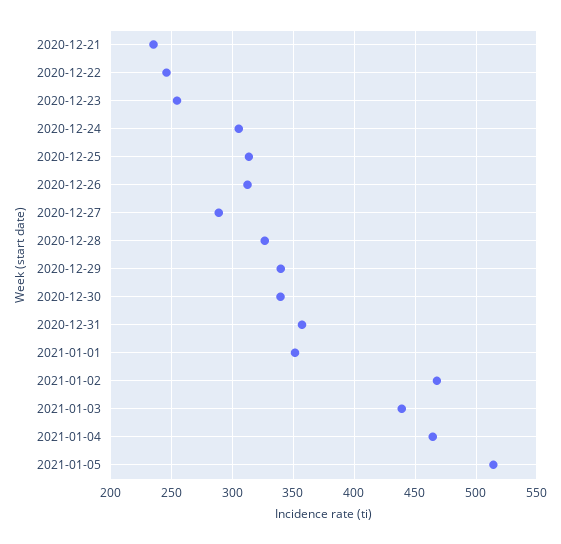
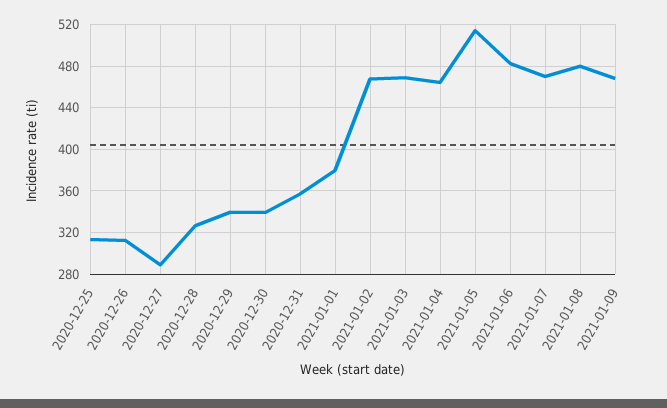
2020-12-21: 235 -> none
2020-12-22: 245 -> none
2020-12-23: 255 -> none
2020-12-24: 305 -> none
2021-01-01: 350 -> 380
2021-01-03: 440 -> 470
2021-01-06: none -> 480
2021-01-07: none -> 470
2021-01-08: none -> 480
2021-01-09: none -> 470

